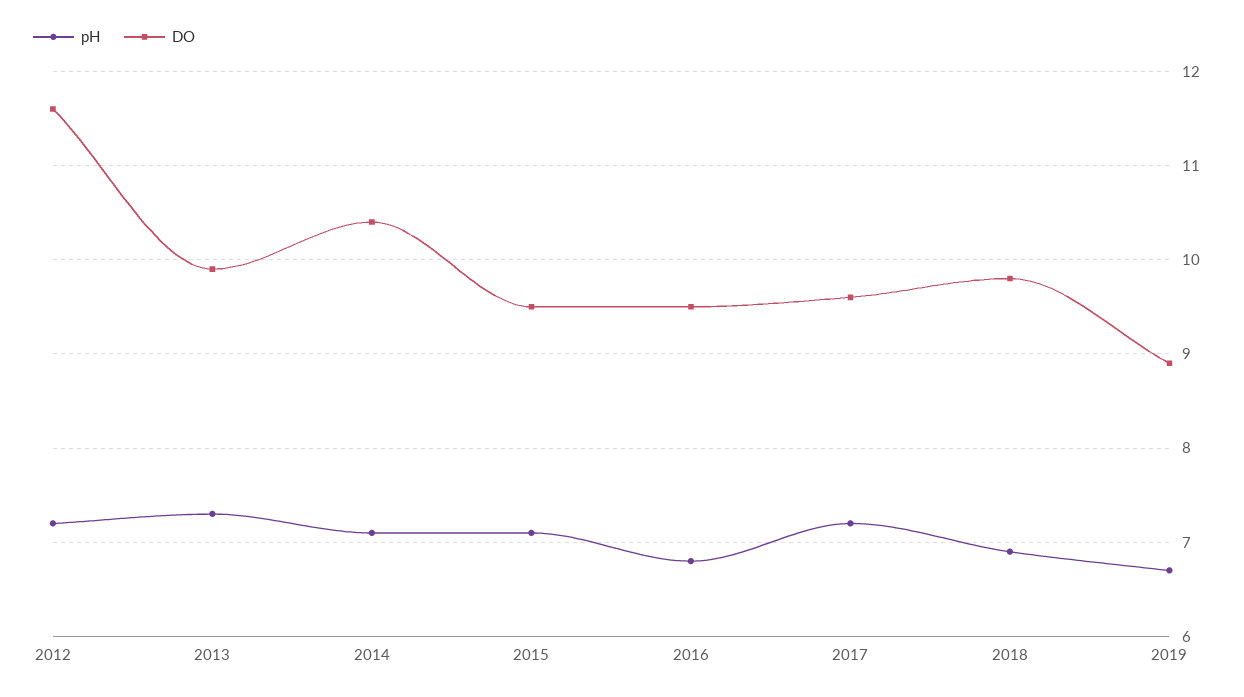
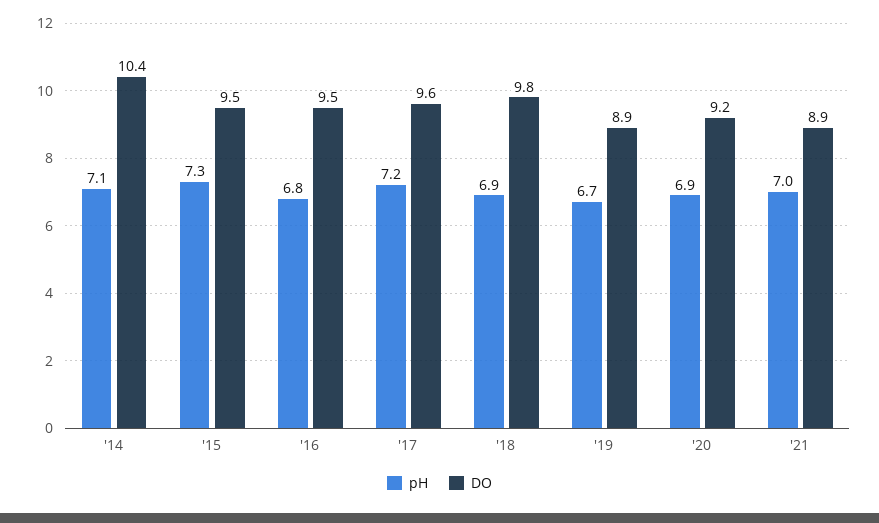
pH, 2012: 7.2 -> none
DO, 2012: 11.6 -> none
pH, 2013: 7.3 -> none
DO, 2013: 9.9 -> none
pH, 2015: 7.1 -> 7.3
pH, '20: none -> 6.9
DO, '20: none -> 9.2
pH, '21: none -> 7
DO, '21: none -> 8.9

